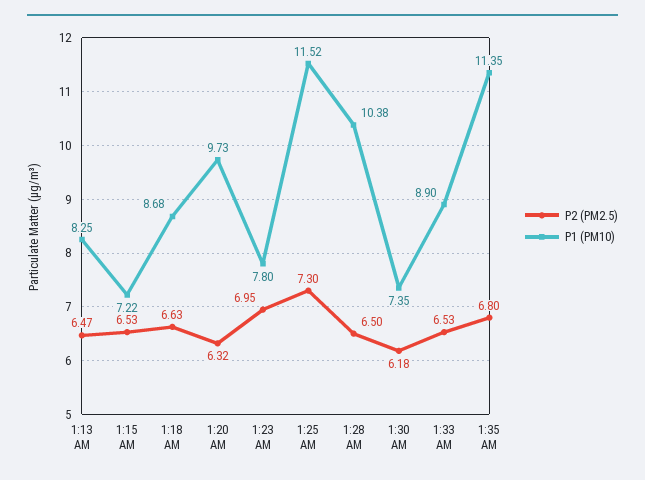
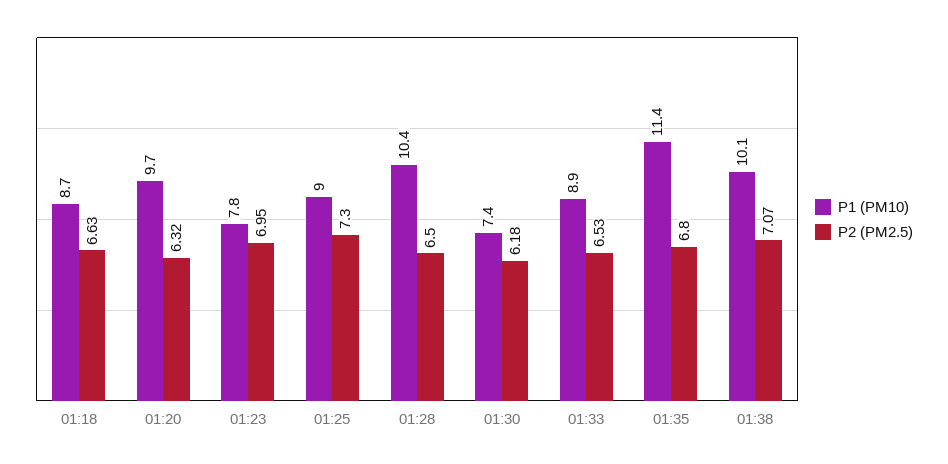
P2 (PM2.5), 1:13 AM: 6.47 -> none
P1 (PM10), 1:13 AM: 8.25 -> none
P2 (PM2.5), 1:15 AM: 6.53 -> none
P1 (PM10), 1:15 AM: 7.22 -> none
P1 (PM10), 1:25 AM: 11.52 -> 9
P1 (PM10), 01:38: none -> 10.1
P2 (PM2.5), 01:38: none -> 7.07

